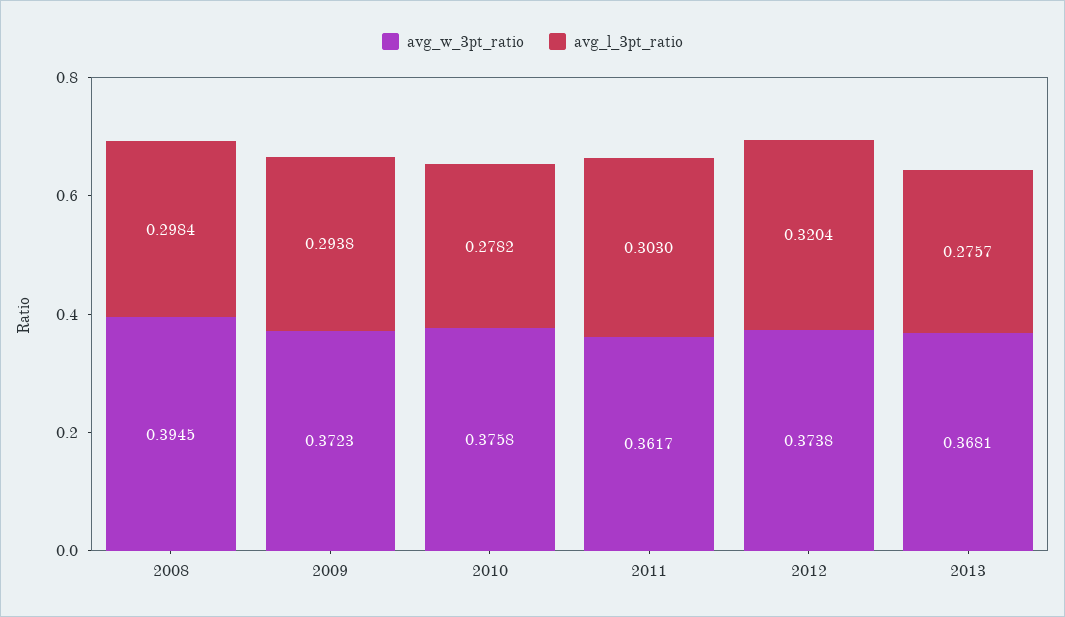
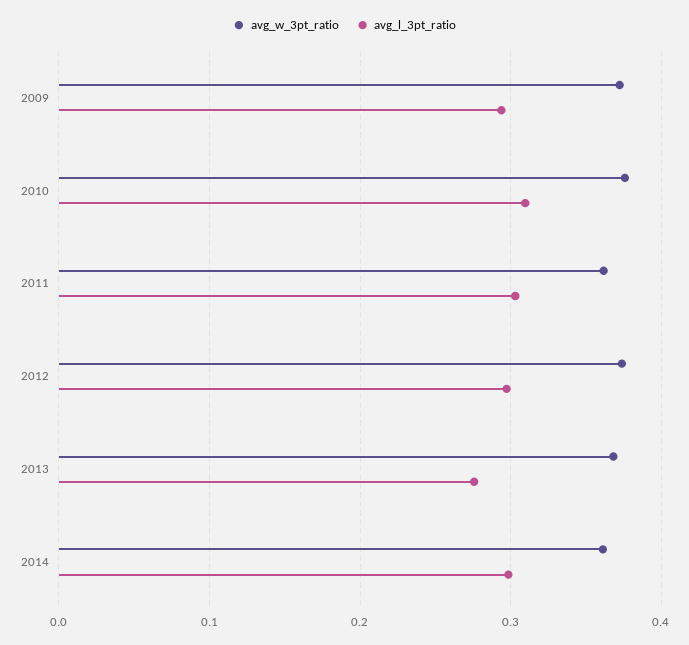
avg_w_3pt_ratio, 2008: 0.3945 -> none
avg_l_3pt_ratio, 2008: 0.2984 -> none
avg_l_3pt_ratio, 2010: 0.2782 -> 0.31
avg_l_3pt_ratio, 2012: 0.3204 -> 0.3
avg_w_3pt_ratio, 2014: none -> 0.36
avg_l_3pt_ratio, 2014: none -> 0.3

